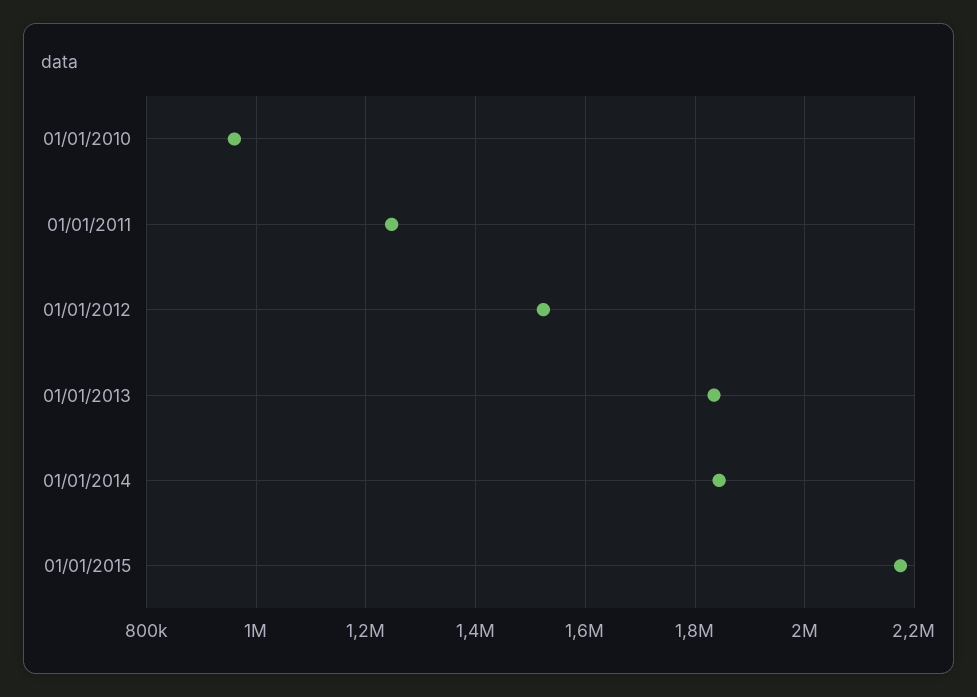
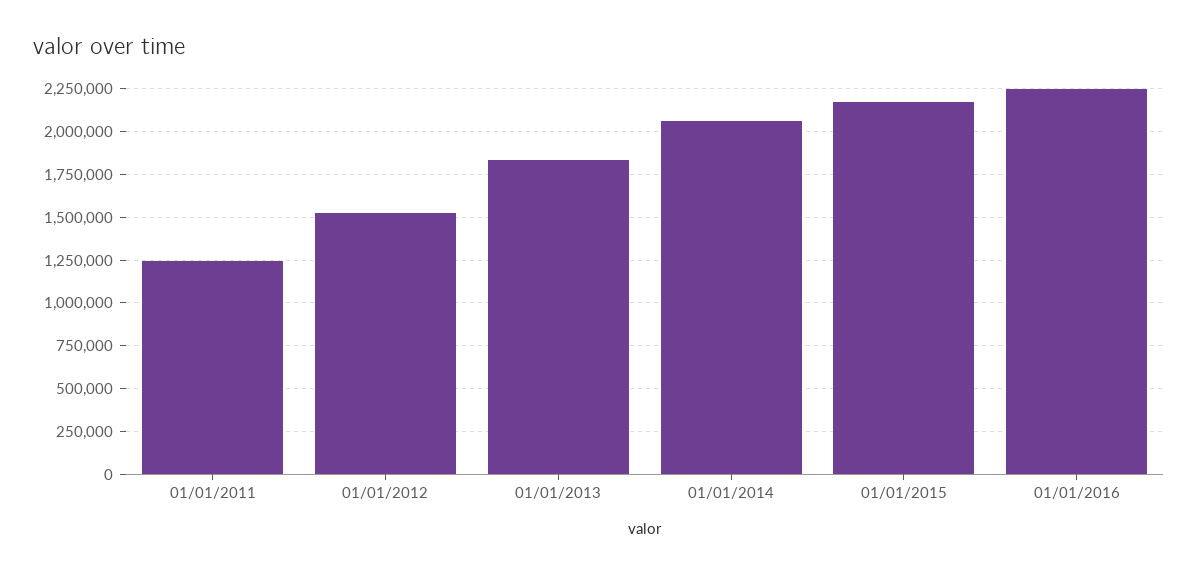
01/01/2010: 960000 -> none
01/01/2014: 1840000 -> 2050000
01/01/2016: none -> 2250000

